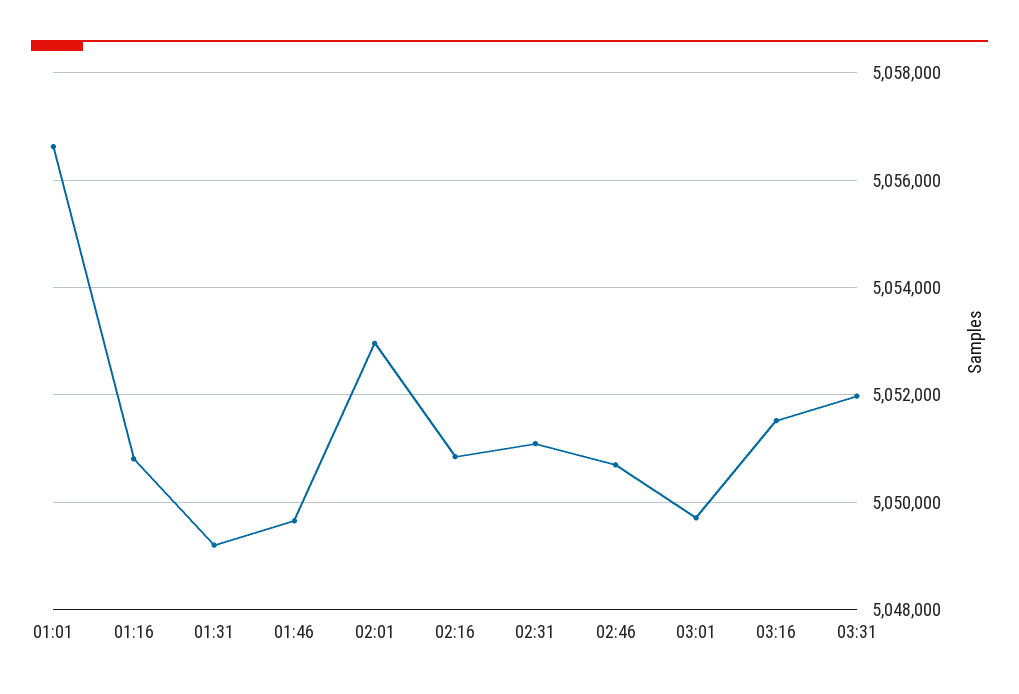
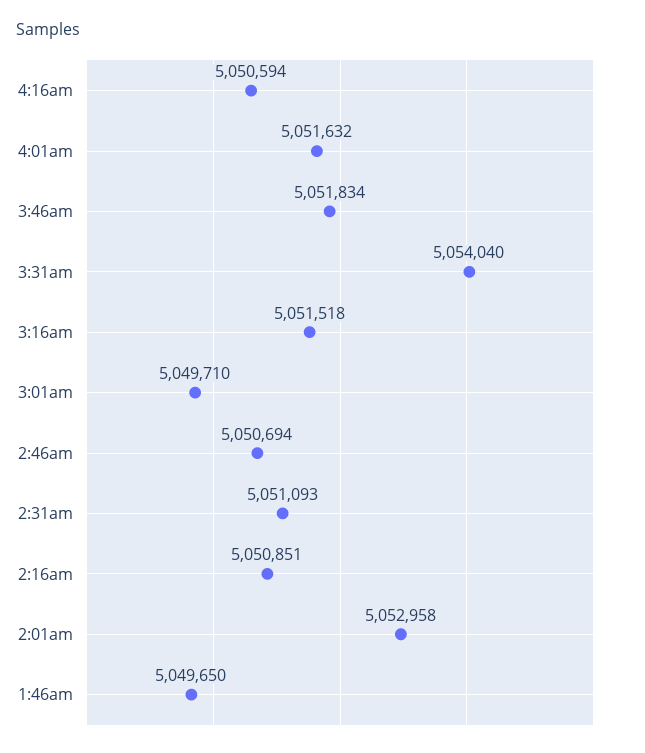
01:01: 5056600 -> none
01:16: 5050800 -> none
01:31: 5049200 -> none
03:31: 5052000 -> 5054040
4:16am: none -> 5050594
4:01am: none -> 5051632
3:46am: none -> 5051834

